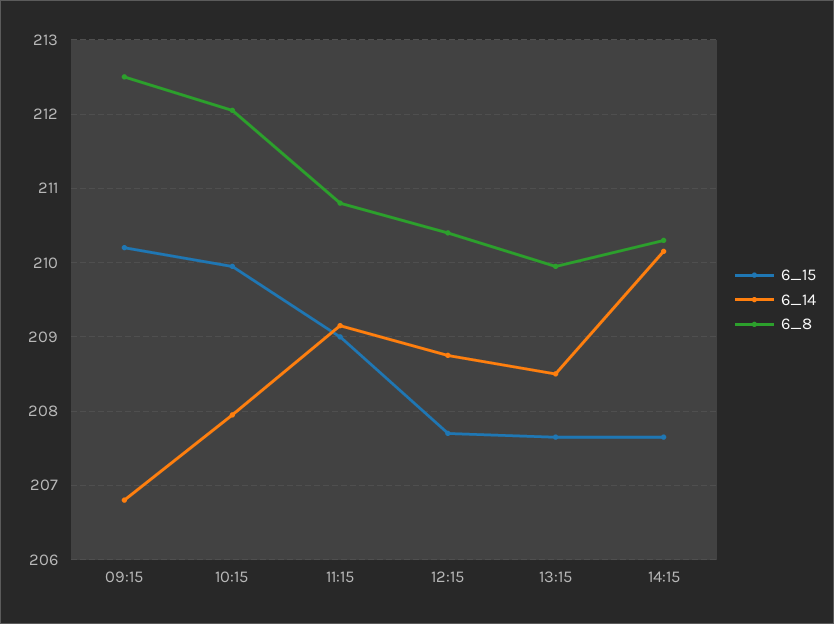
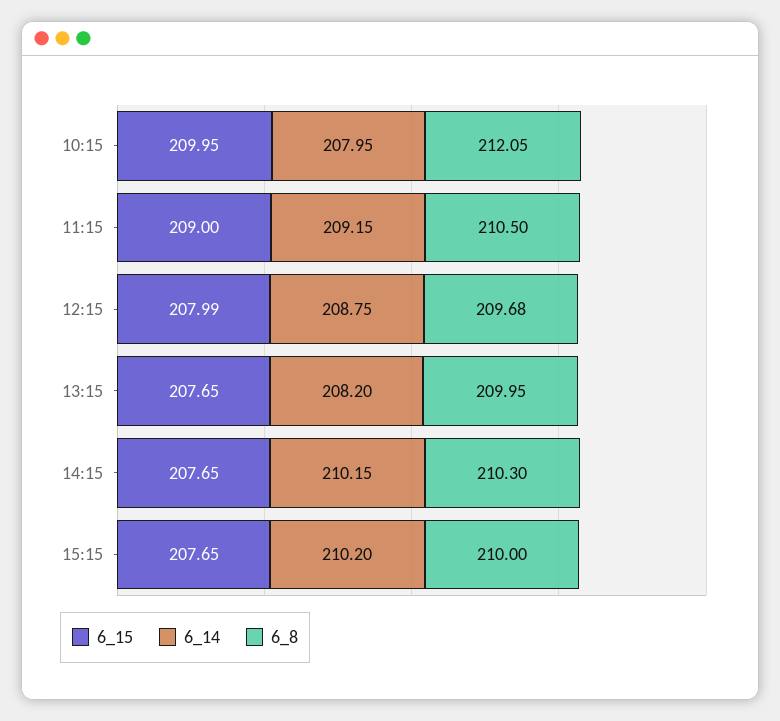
6_15, 09:15: 210.2 -> none
6_14, 09:15: 206.8 -> none
6_8, 09:15: 212.5 -> none
6_8, 11:15: 210.8 -> 210.5
6_15, 12:15: 207.7 -> 207.99
6_8, 12:15: 210.4 -> 209.68
6_14, 13:15: 208.5 -> 208.2
6_15, 15:15: none -> 207.65
6_14, 15:15: none -> 210.2
6_8, 15:15: none -> 210

